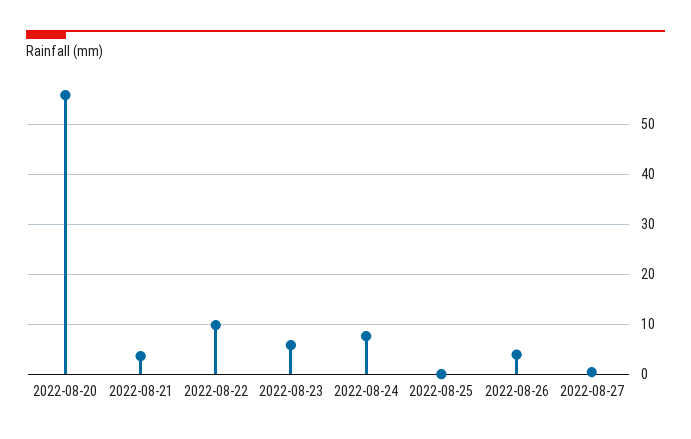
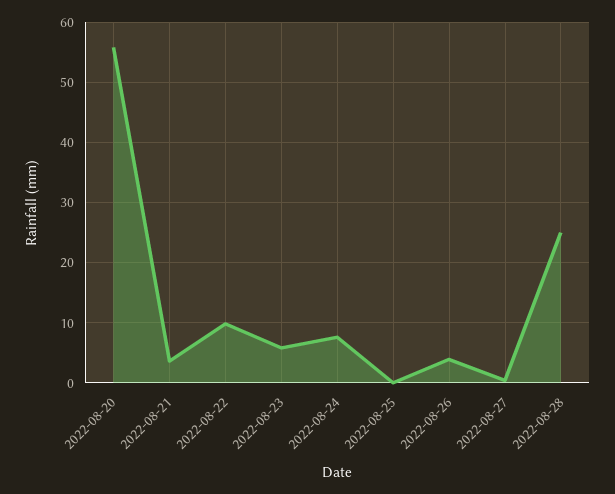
2022-08-28: none -> 25

